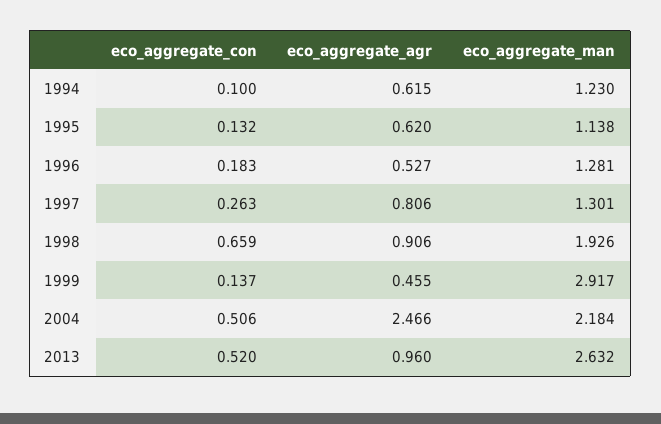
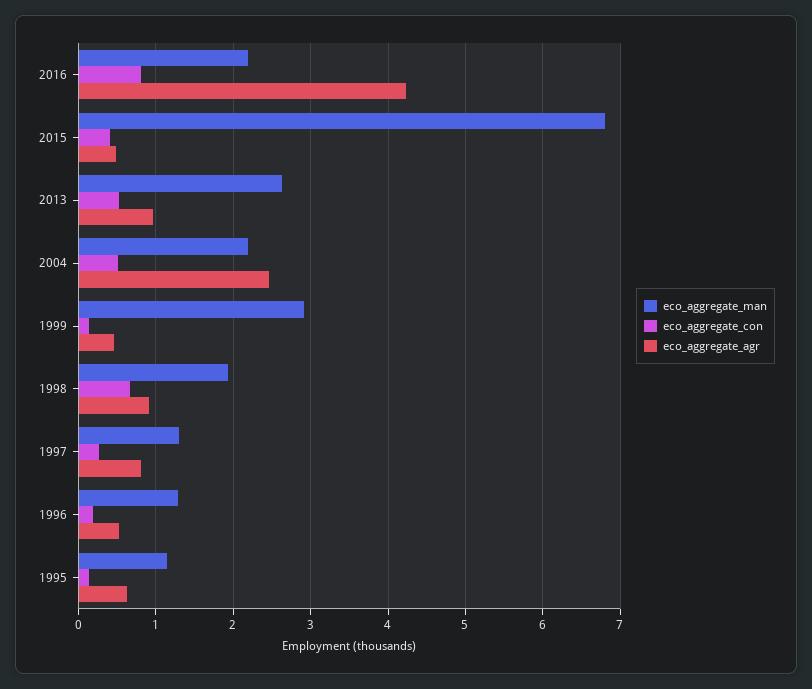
eco_aggregate_con, 1994: 0.1 -> none
eco_aggregate_agr, 1994: 0.615 -> none
eco_aggregate_man, 1994: 1.23 -> none
eco_aggregate_man, 2016: none -> 2.2
eco_aggregate_con, 2016: none -> 0.8
eco_aggregate_agr, 2016: none -> 4.2
eco_aggregate_man, 2015: none -> 6.8
eco_aggregate_con, 2015: none -> 0.4
eco_aggregate_agr, 2015: none -> 0.5

